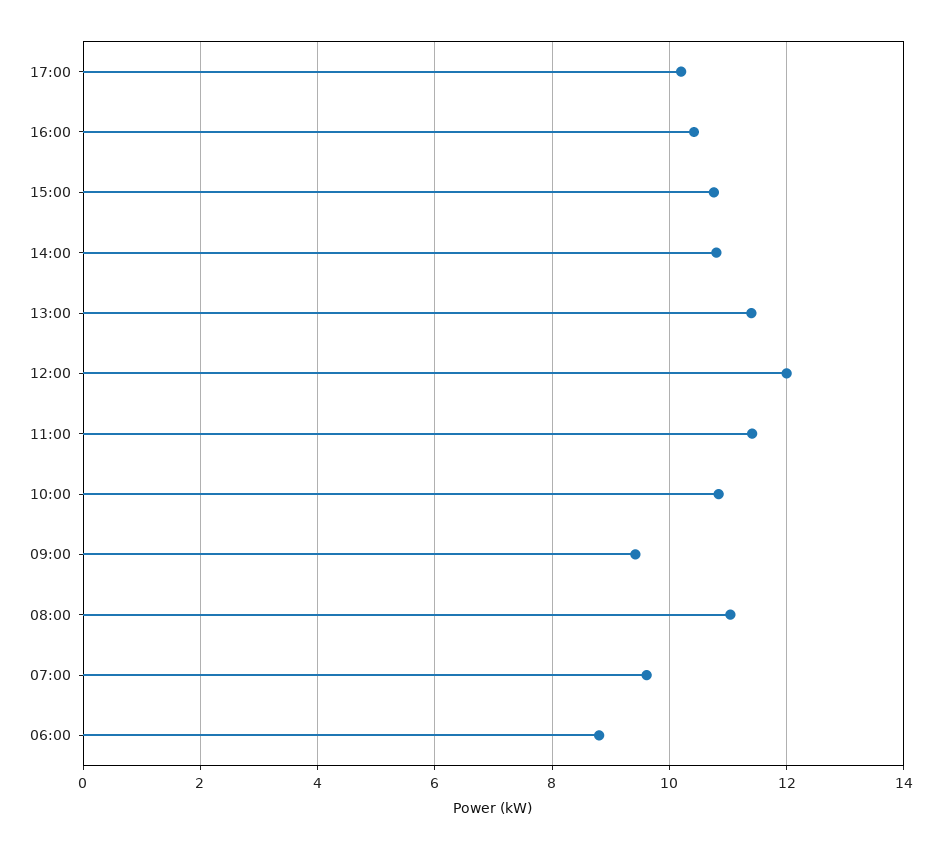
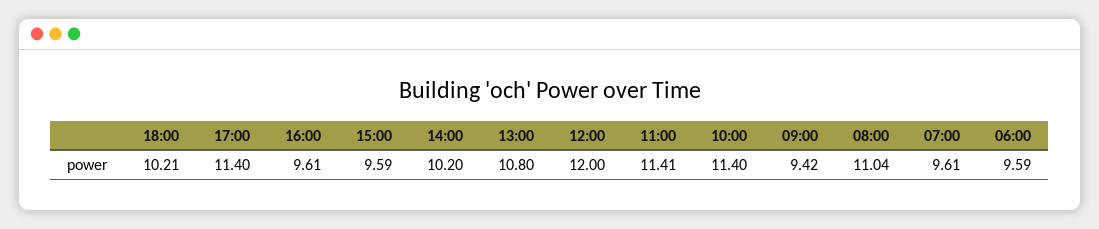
17:00: 10.2 -> 11.4
16:00: 10.4 -> 9.61
15:00: 10.8 -> 9.59
14:00: 10.8 -> 10.2
13:00: 11.4 -> 10.8
10:00: 10.8 -> 11.4
06:00: 8.8 -> 9.59
18:00: none -> 10.21

